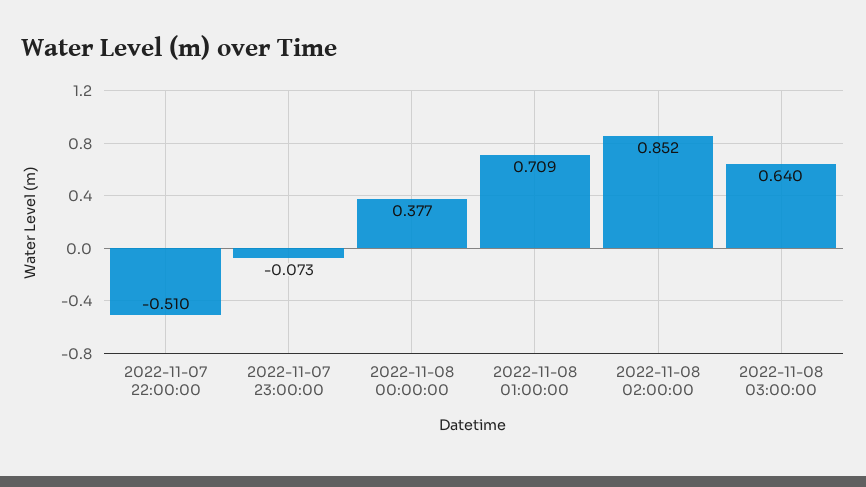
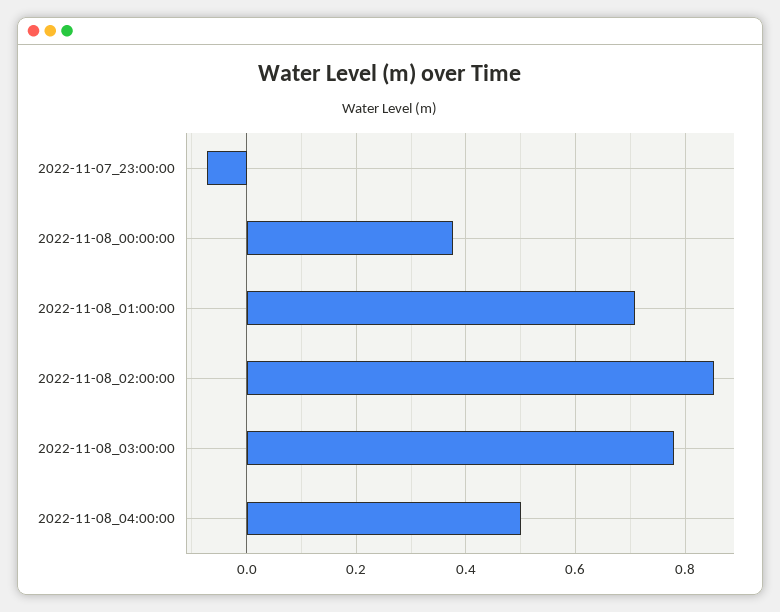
2022-11-07 22:00:00: -0.51 -> none
2022-11-08 03:00:00: 0.64 -> 0.78
2022-11-08_04:00:00: none -> 0.5

